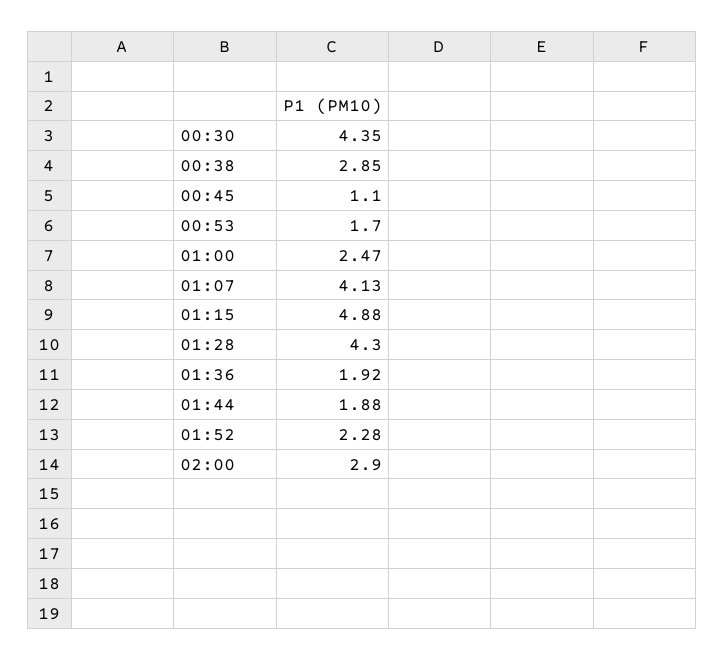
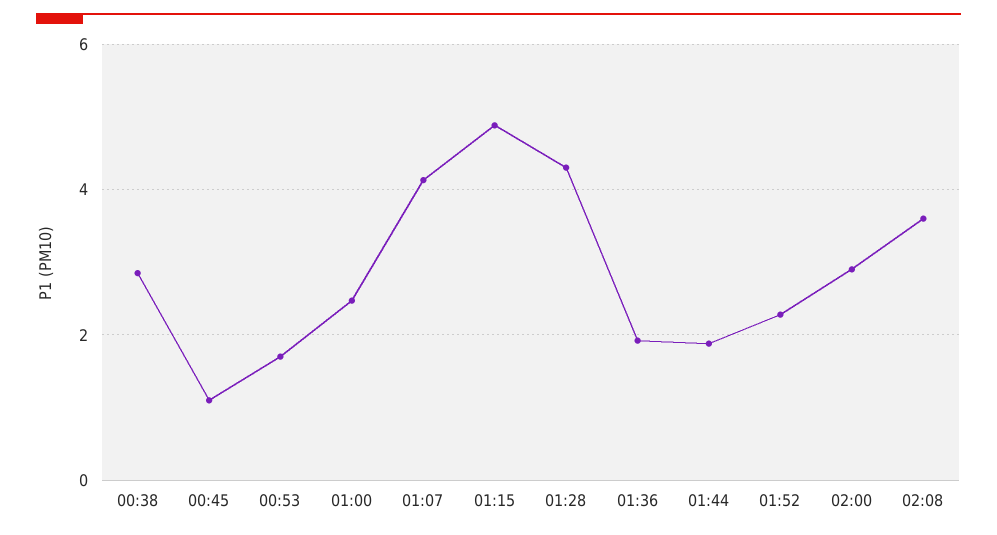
00:30: 4.35 -> none
02:08: none -> 3.6

